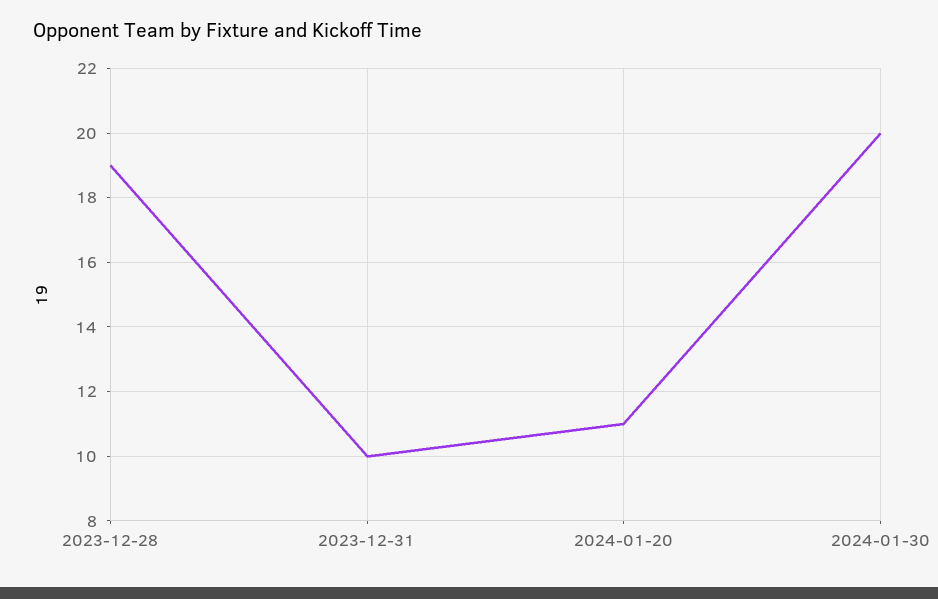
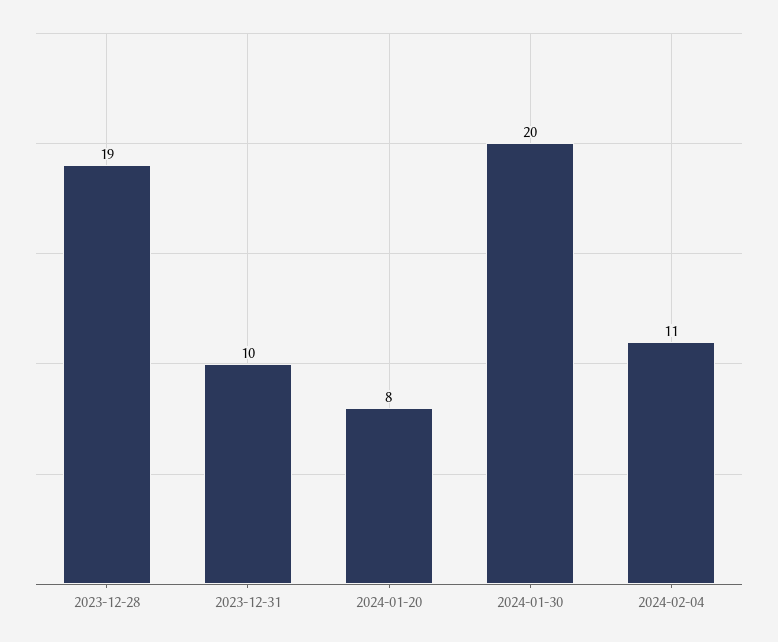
2024-01-20: 11 -> 8
2024-02-04: none -> 11

